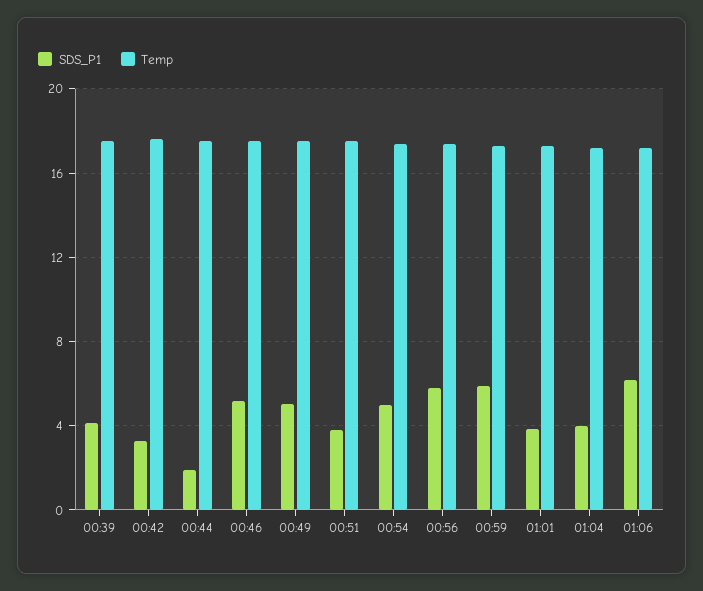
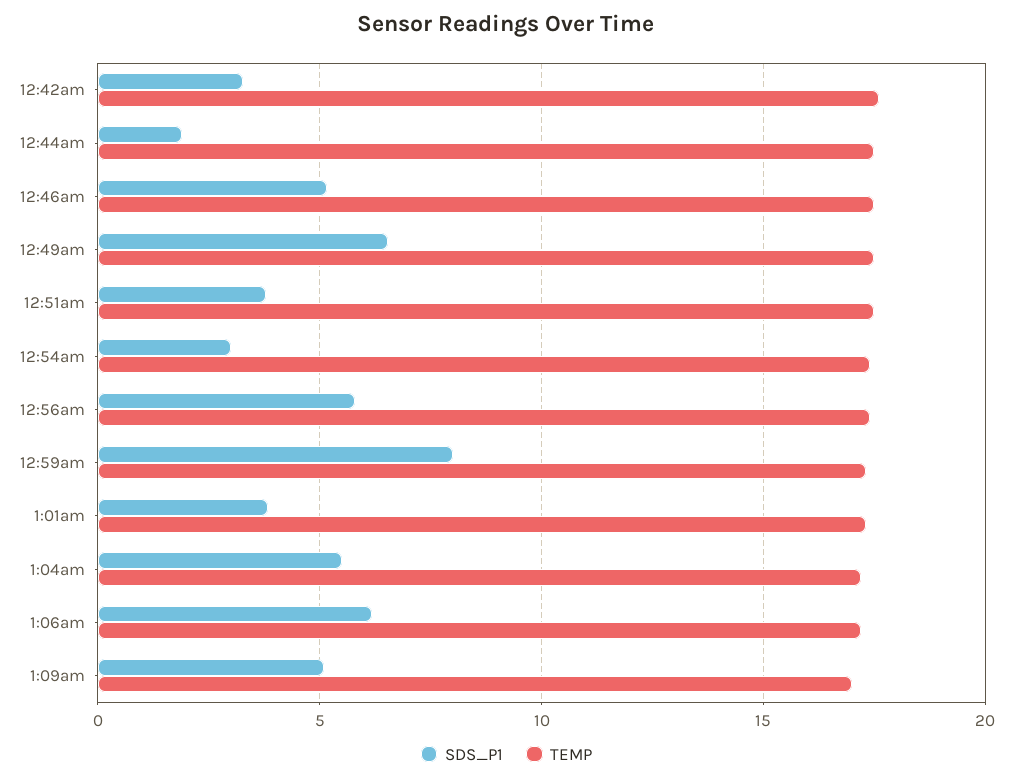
SDS_P1, 00:39: 4 -> none
Temp, 00:39: 17.5 -> none
SDS_P1, 00:49: 5 -> 6.5
SDS_P1, 00:54: 5 -> 3
SDS_P1, 00:59: 6 -> 8
SDS_P1, 01:04: 4 -> 5.5
SDS_P1, 1:09am: none -> 5
Temp, 1:09am: none -> 17

